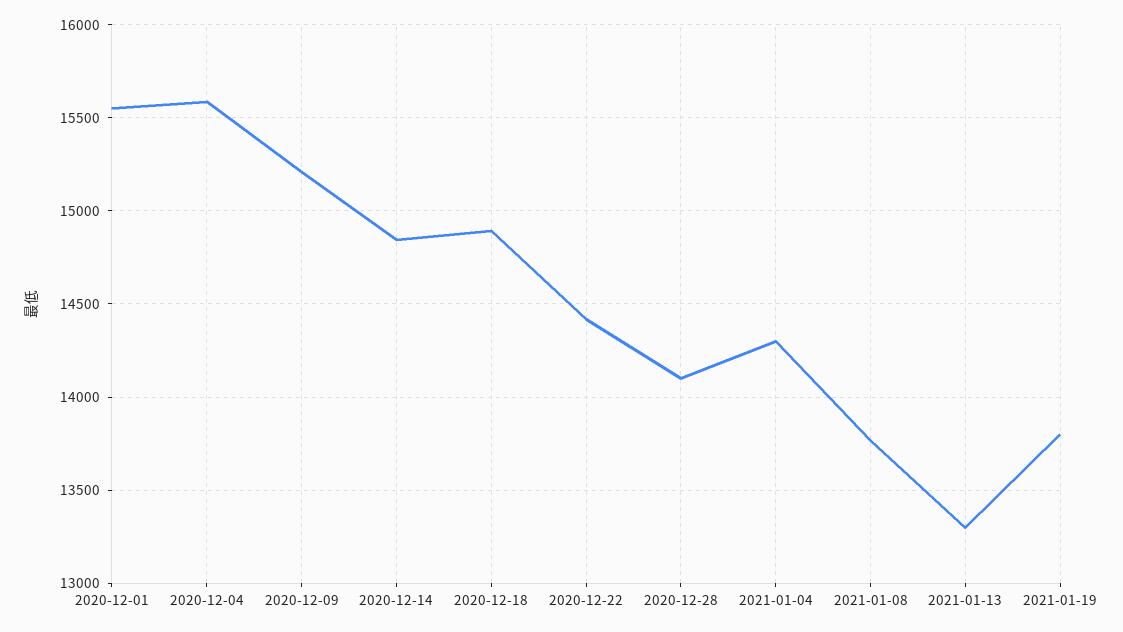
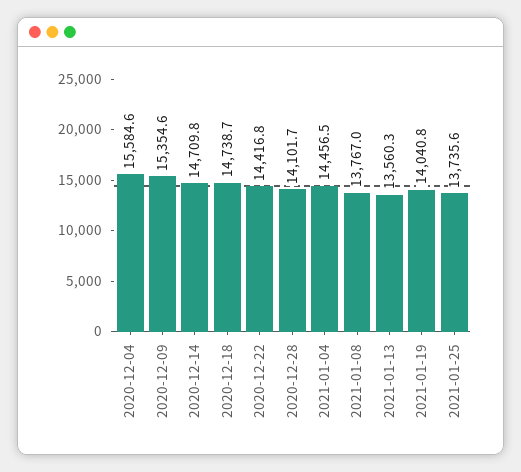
2020-12-01: 15550 -> none
2020-12-09: 15200 -> 15354.6
2020-12-14: 14850 -> 14709.8
2020-12-18: 14900 -> 14738.7
2021-01-04: 14300 -> 14456.5
2021-01-13: 13300 -> 13560.3
2021-01-19: 13800 -> 14040.8
2021-01-25: none -> 13735.6

